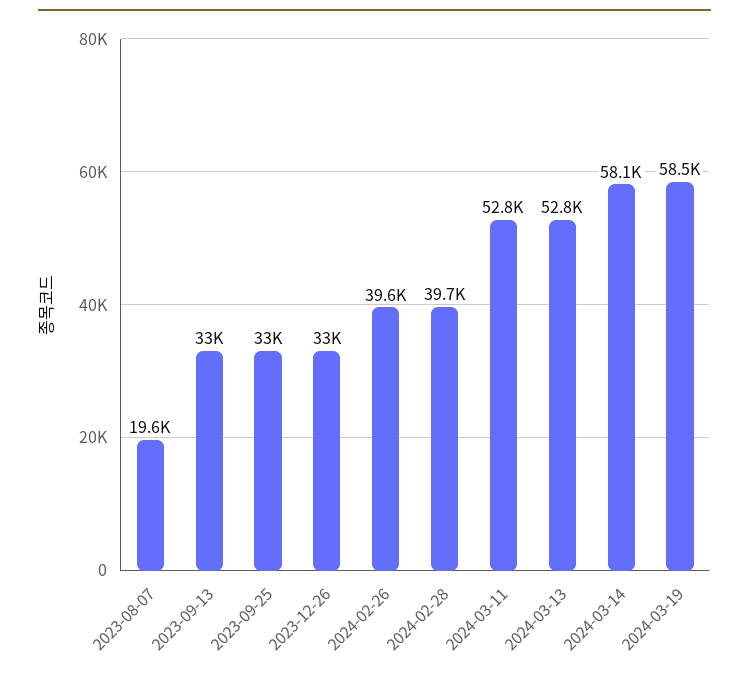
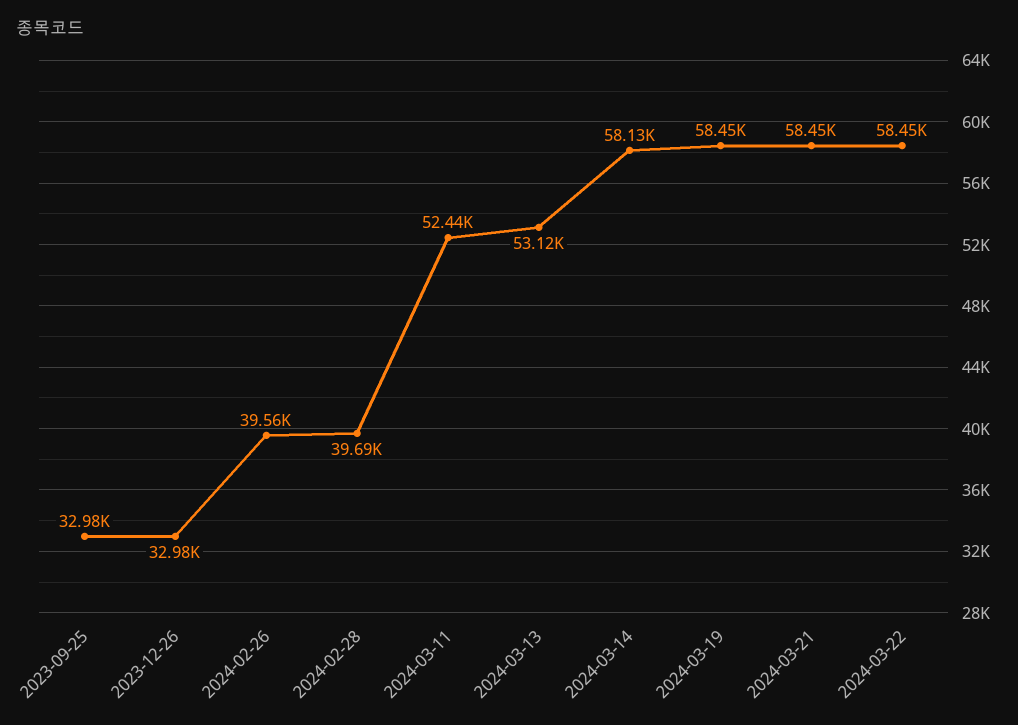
2023-08-07: 19600 -> none
2023-09-13: 33000 -> none
2024-03-11: 52800 -> 52440
2024-03-13: 52800 -> 53120
2024-03-21: none -> 58450
2024-03-22: none -> 58450

